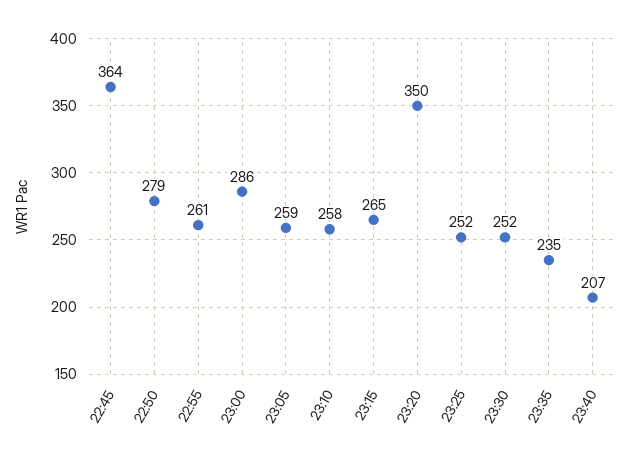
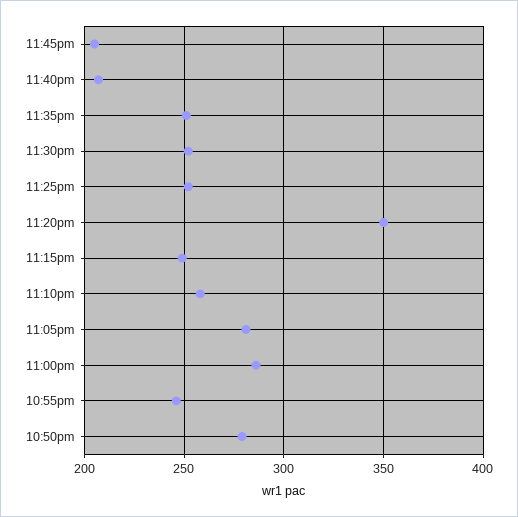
22:45: 364 -> none
22:55: 261 -> 245
23:05: 259 -> 280
23:15: 265 -> 250
23:35: 235 -> 250
11:45pm: none -> 205

